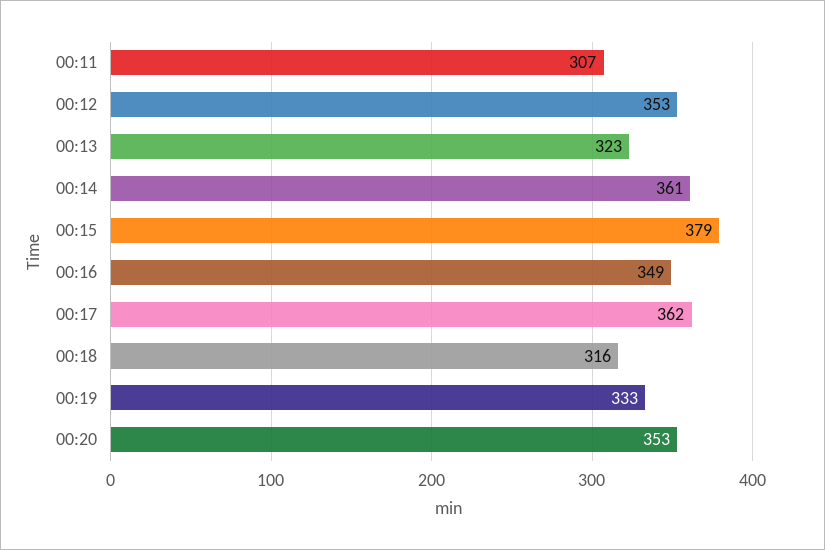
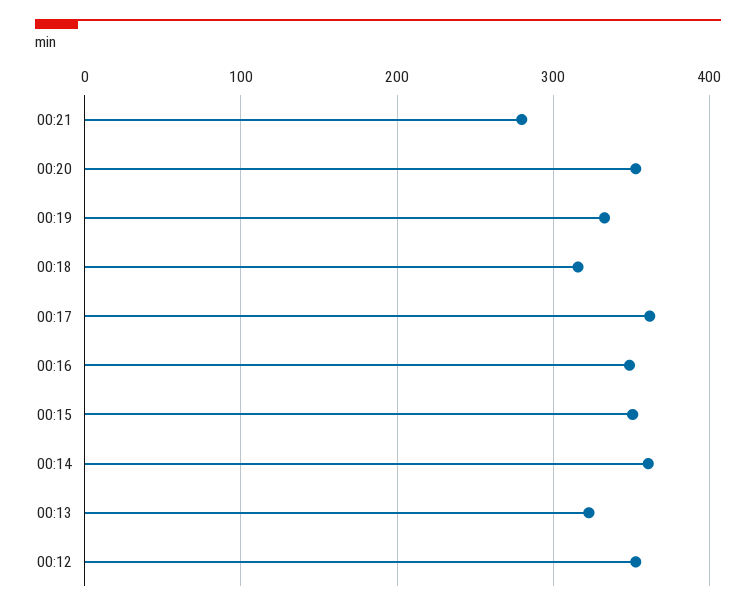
00:11: 307 -> none
00:15: 379 -> 350
00:21: none -> 280

